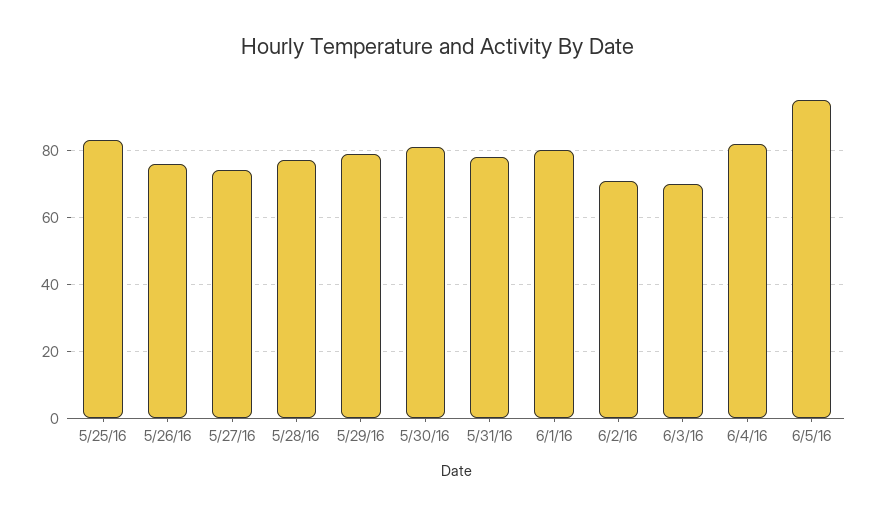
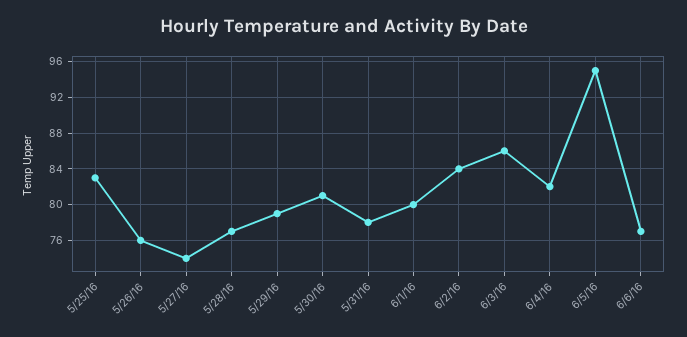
6/2/16: 70 -> 84
6/3/16: 70 -> 86
6/6/16: none -> 77

